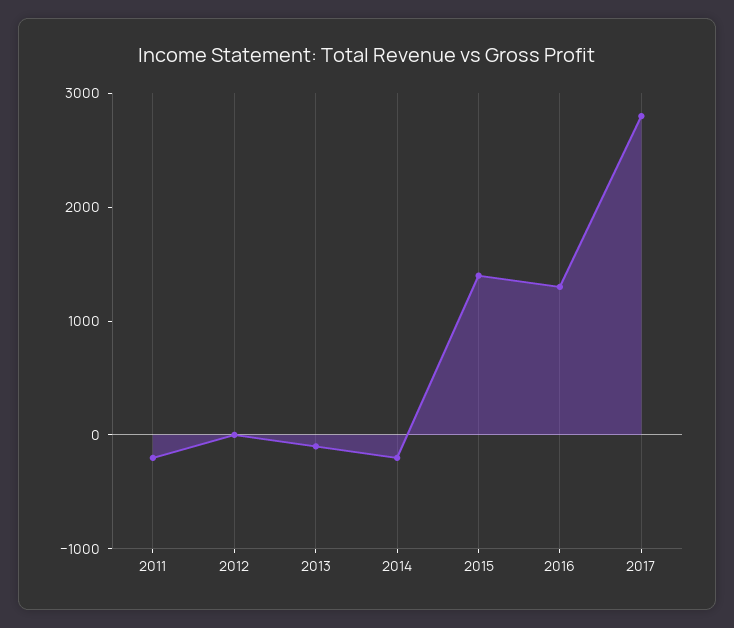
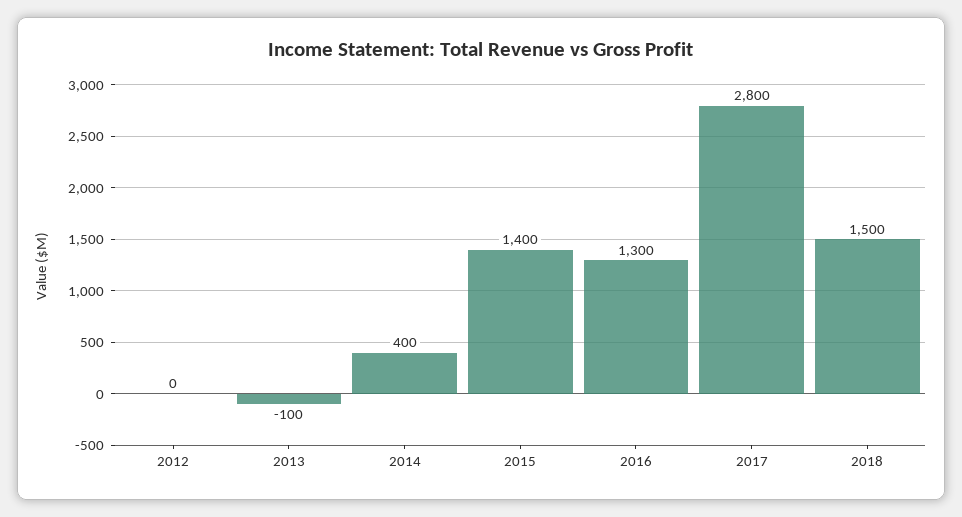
2011: -200 -> none
2014: -200 -> 400
2018: none -> 1500

